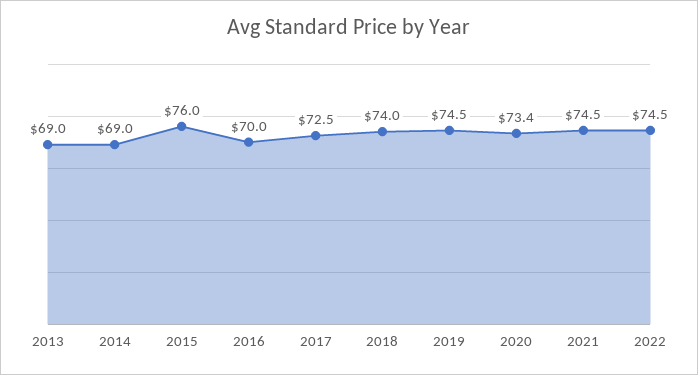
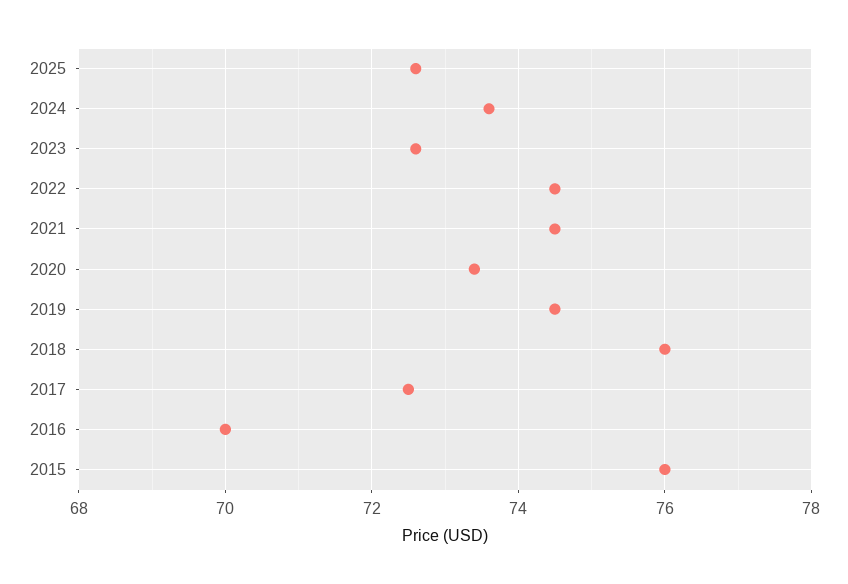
2013: 69 -> none
2014: 69 -> none
2018: 74 -> 76
2025: none -> 72.5
2024: none -> 73.5
2023: none -> 72.5

